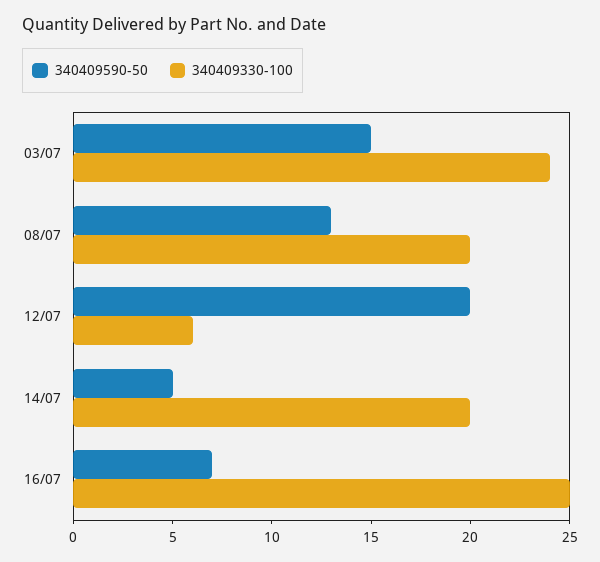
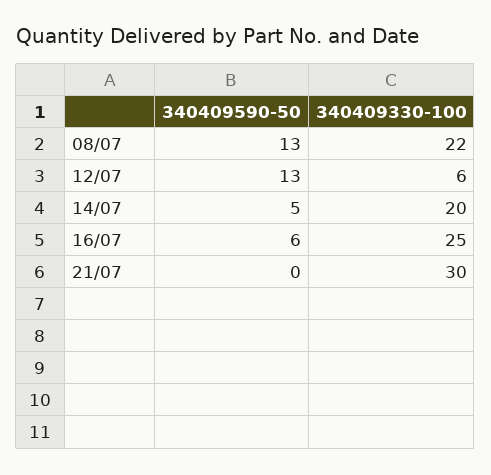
340409590-50, 03/07: 15 -> none
340409330-100, 03/07: 24 -> none
340409330-100, 08/07: 20 -> 22
340409590-50, 12/07: 20 -> 13
340409590-50, 16/07: 7 -> 6
340409590-50, 21/07: none -> 0
340409330-100, 21/07: none -> 30

